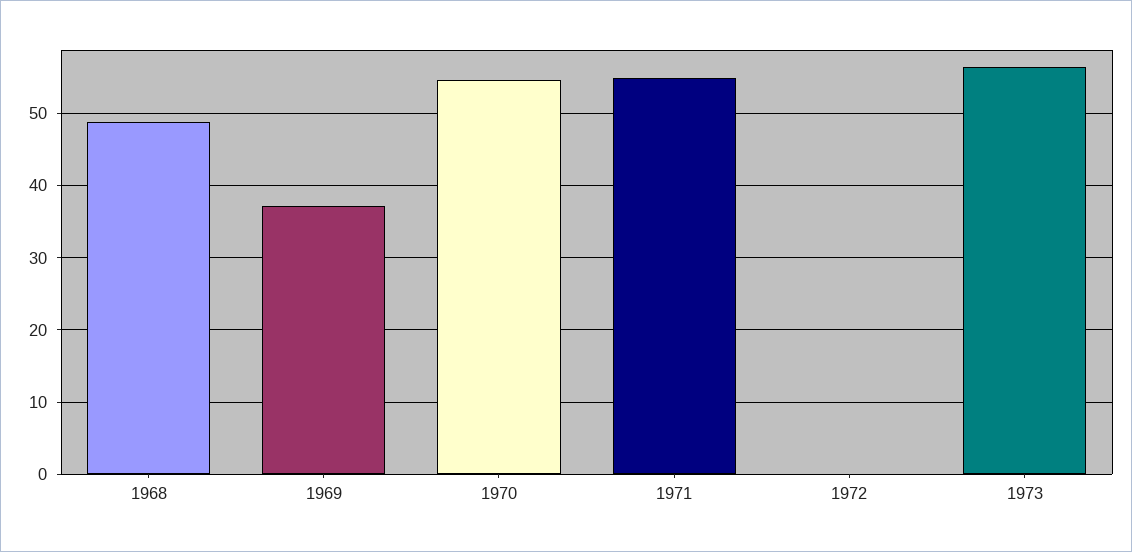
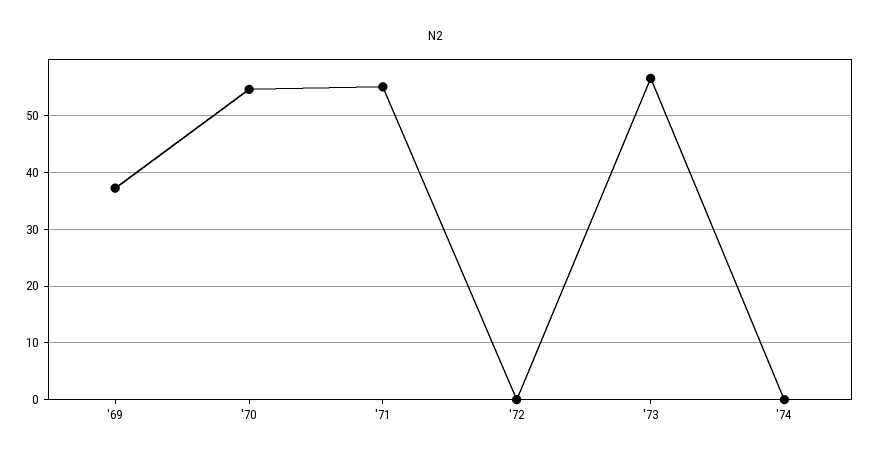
1968: 49 -> none
'74: none -> 0

